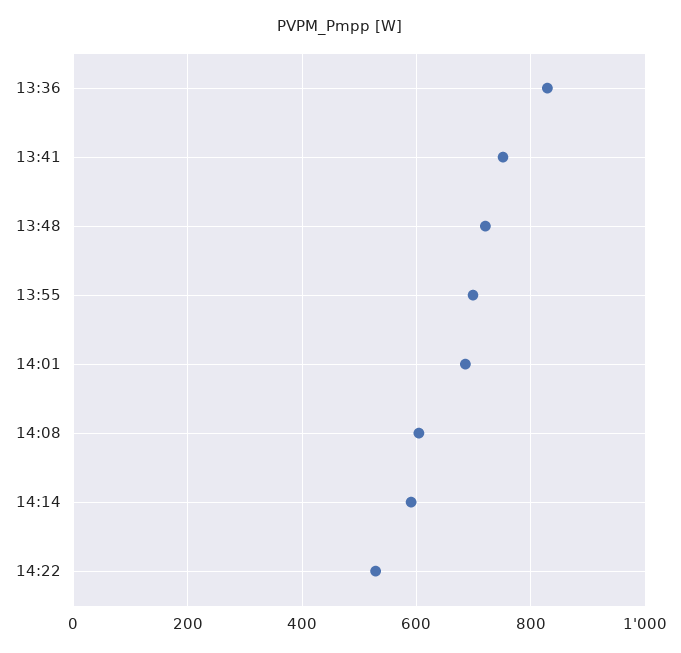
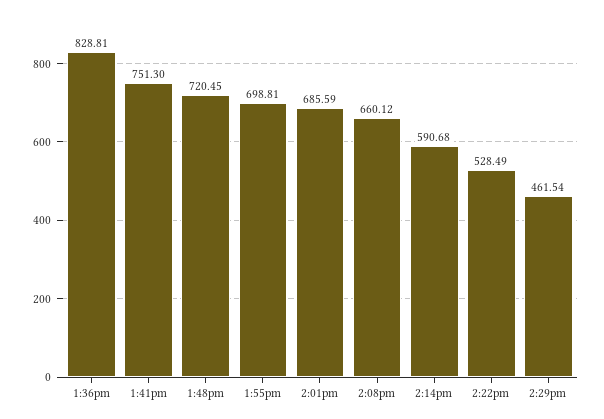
14:08: 600 -> 660.12
2:29pm: none -> 461.54

